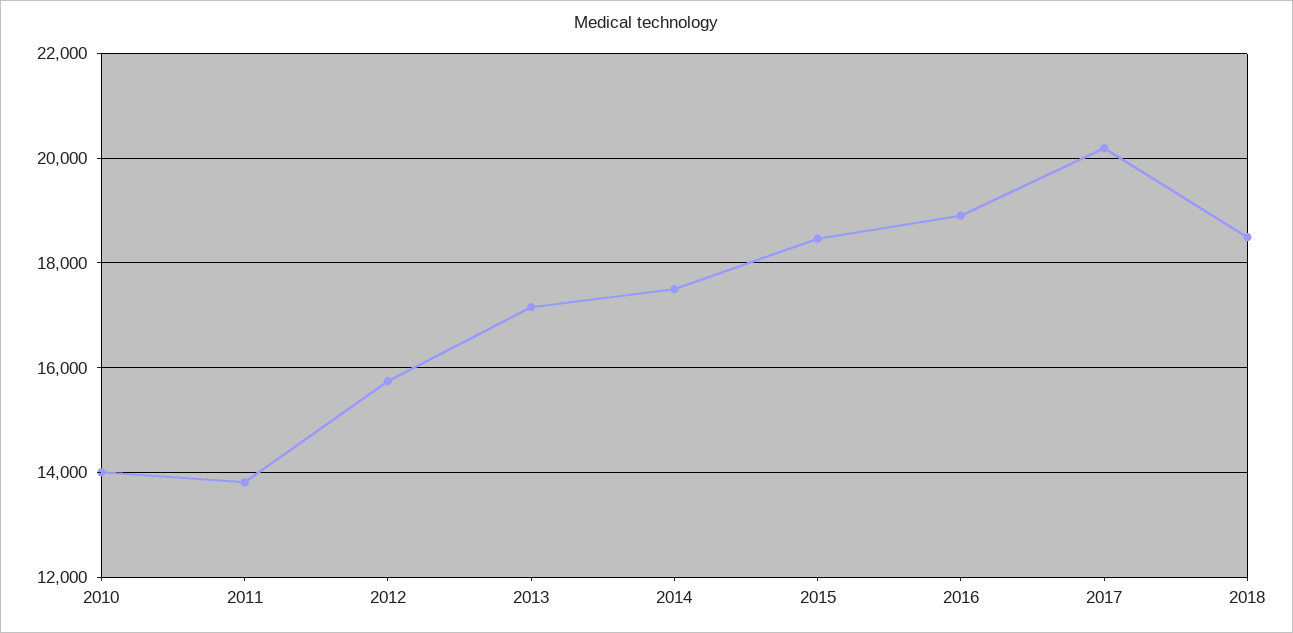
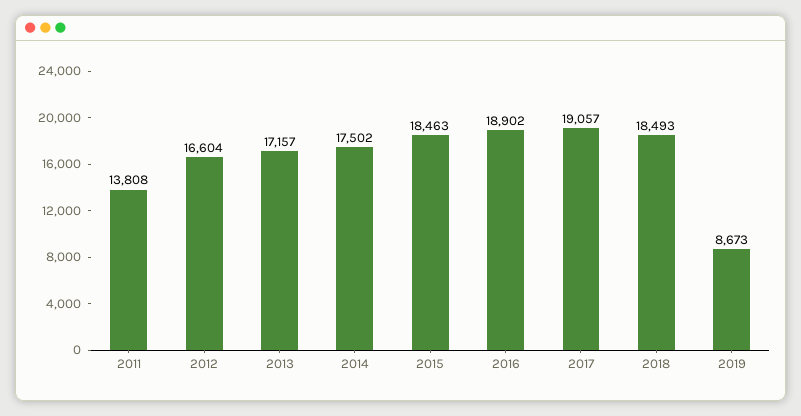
2010: 14000 -> none
2012: 15800 -> 16604
2017: 20200 -> 19057
2019: none -> 8673

